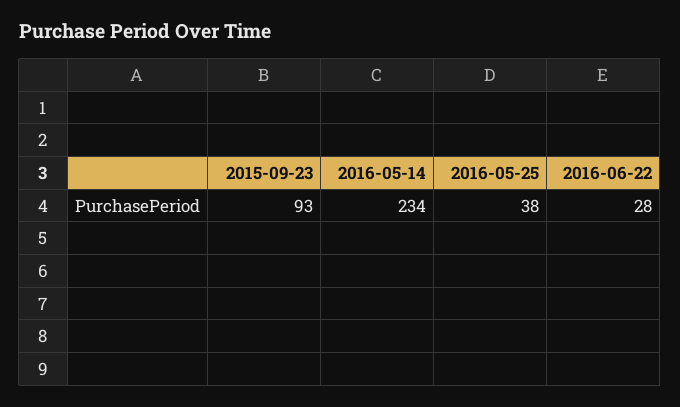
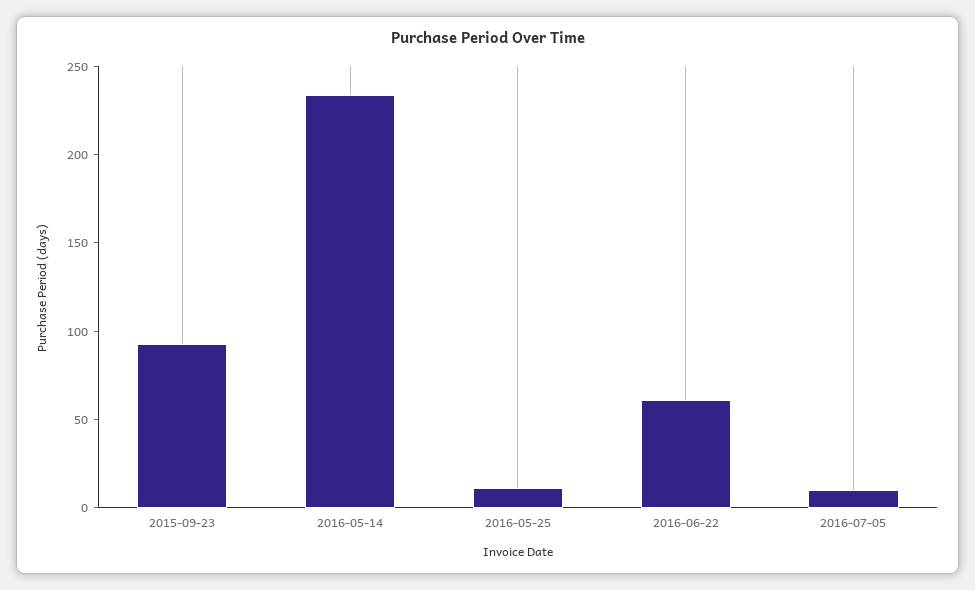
2016-05-25: 38 -> 10
2016-06-22: 28 -> 60
2016-07-05: none -> 10

